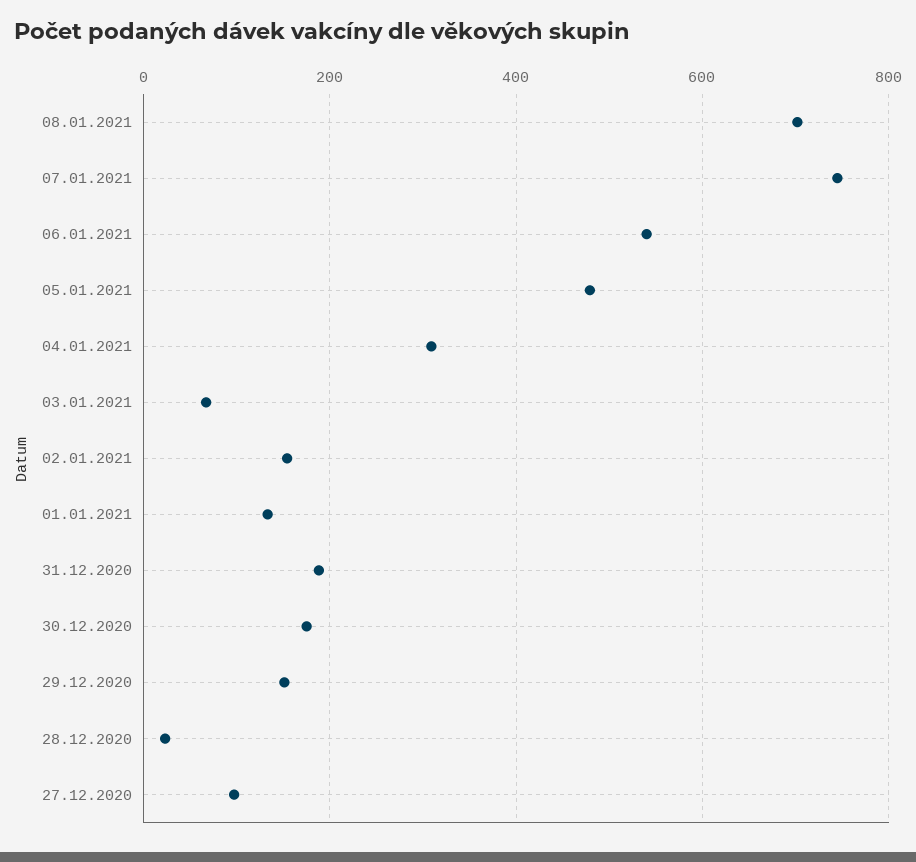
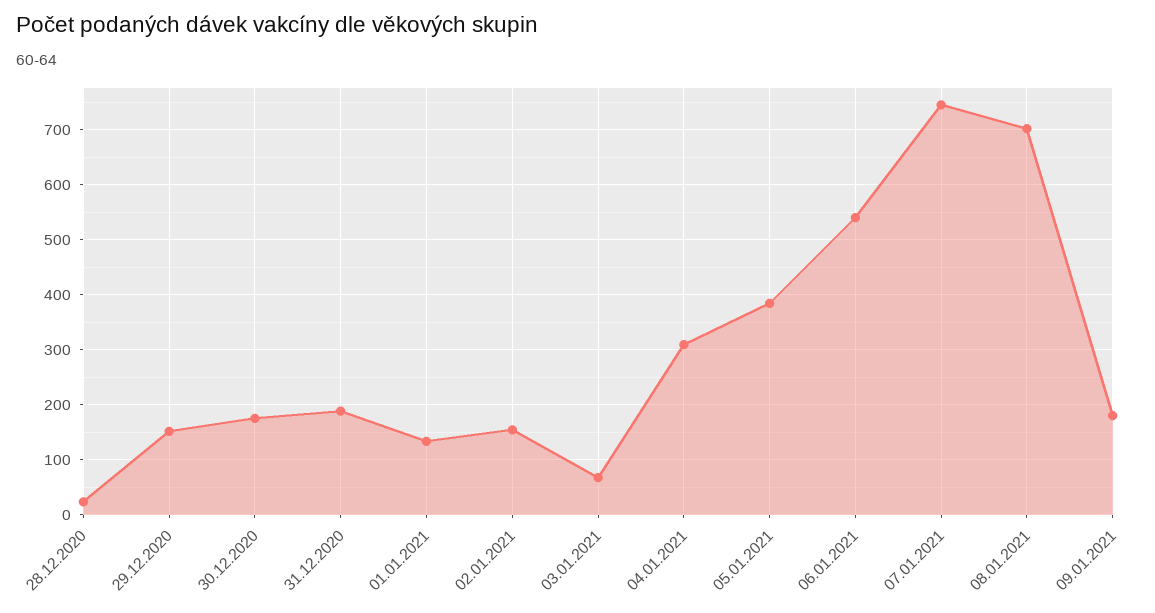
05.01.2021: 480 -> 380
27.12.2020: 100 -> none
09.01.2021: none -> 180

